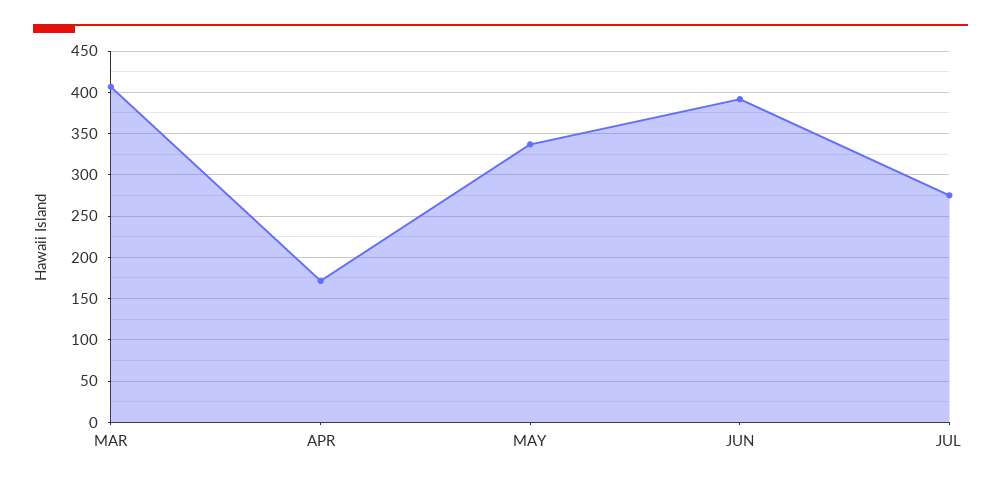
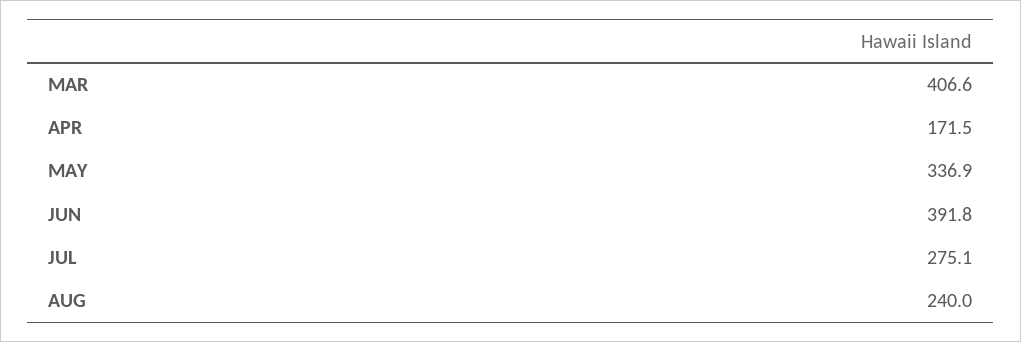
AUG: none -> 240

